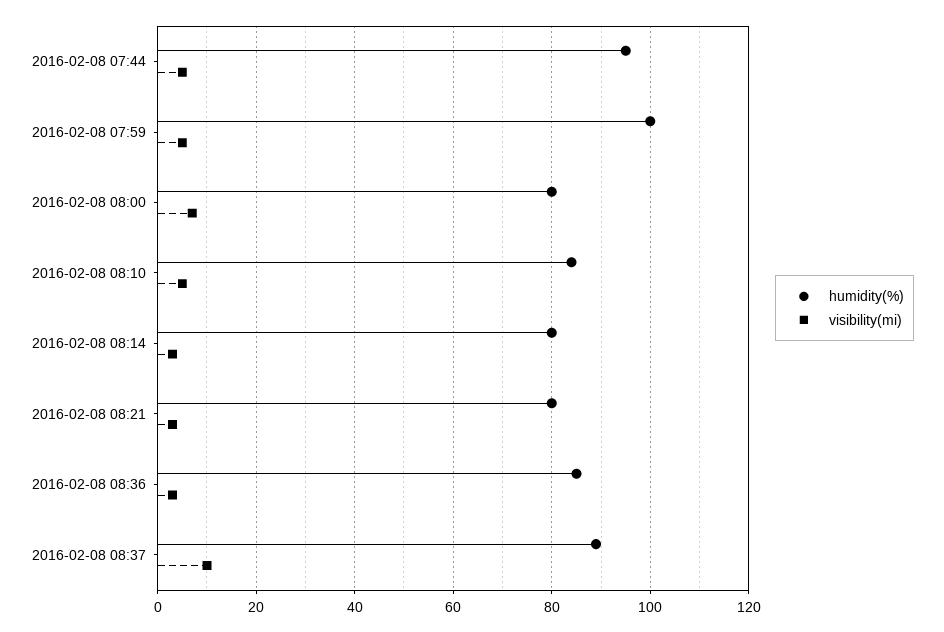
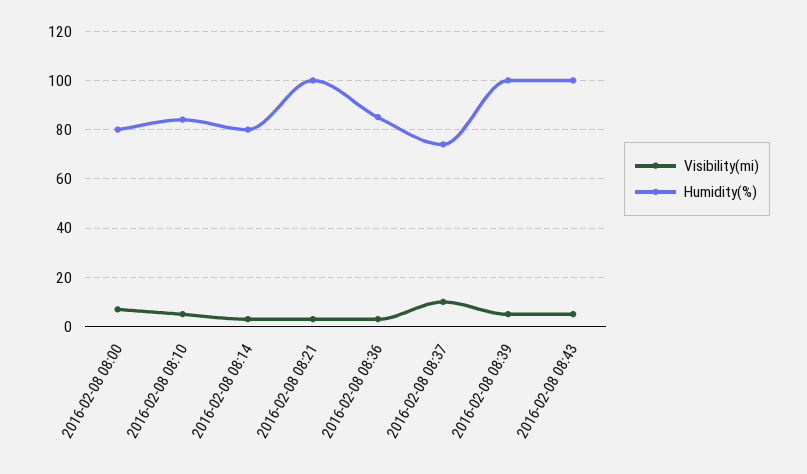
humidity(%), 2016-02-08 07:44: 95 -> none
visibility(mi), 2016-02-08 07:44: 5 -> none
humidity(%), 2016-02-08 07:59: 100 -> none
visibility(mi), 2016-02-08 07:59: 5 -> none
humidity(%), 2016-02-08 08:21: 80 -> 100
humidity(%), 2016-02-08 08:37: 90 -> 75
visibility(mi), 2016-02-08 08:39: none -> 5
humidity(%), 2016-02-08 08:39: none -> 100
visibility(mi), 2016-02-08 08:43: none -> 5
humidity(%), 2016-02-08 08:43: none -> 100

